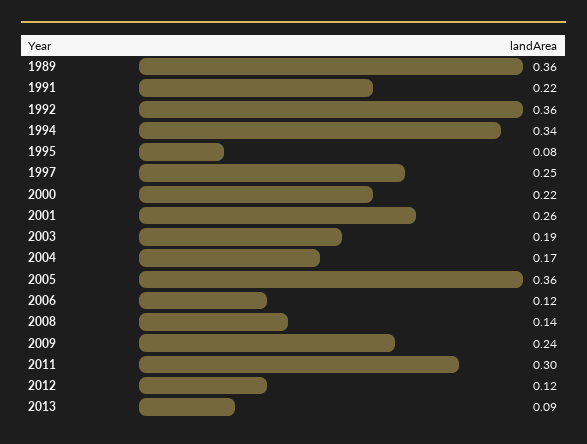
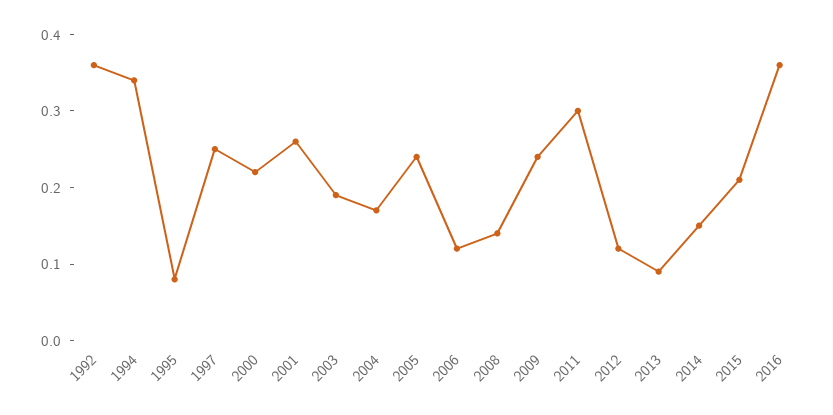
1989: 0.36 -> none
1991: 0.22 -> none
2005: 0.36 -> 0.25
2014: none -> 0.15
2015: none -> 0.2
2016: none -> 0.35

